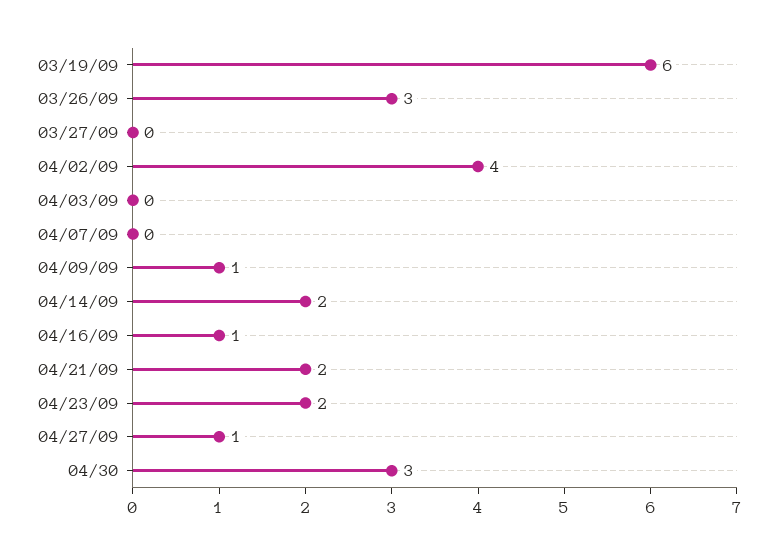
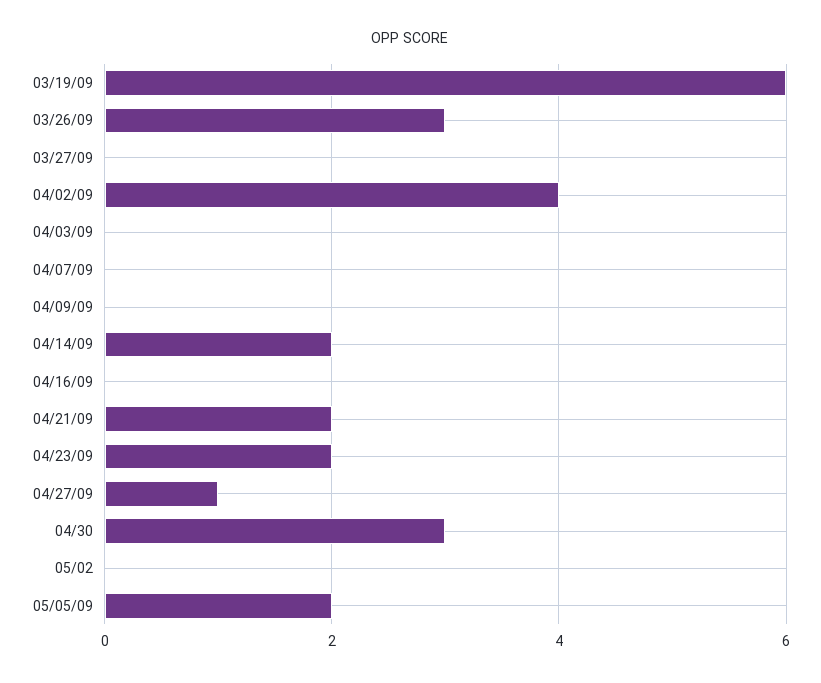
04/09/09: 1 -> 0
04/16/09: 1 -> 0
05/02: none -> 0
05/05/09: none -> 2

